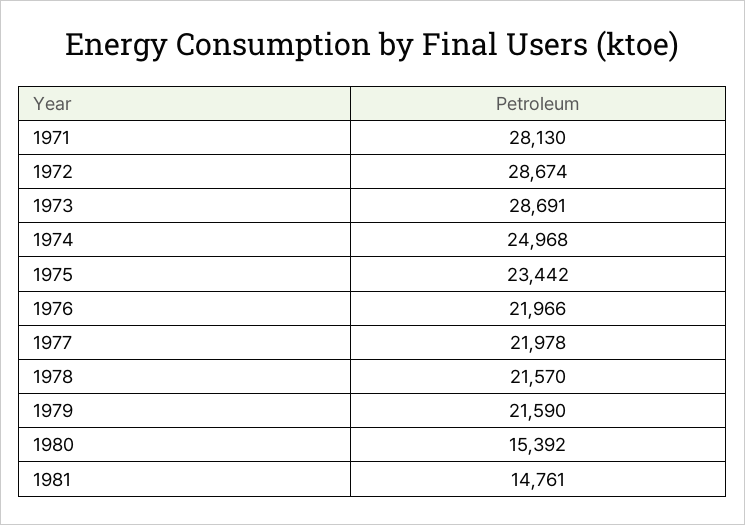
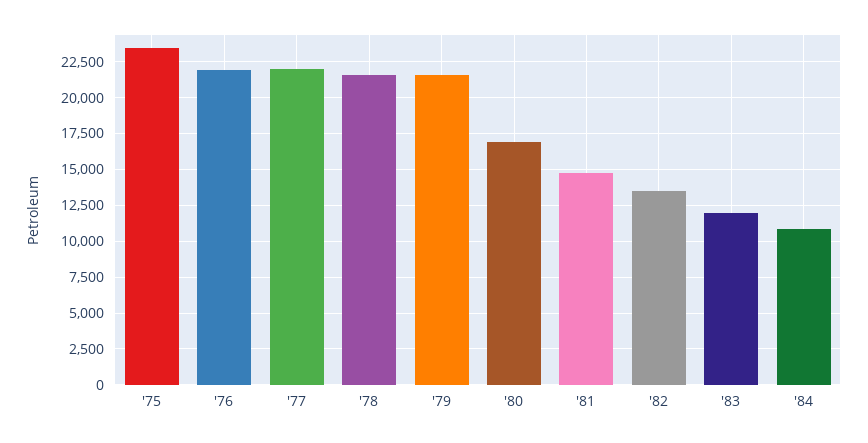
1971: 28130 -> none
1972: 28674 -> none
1973: 28691 -> none
1974: 24968 -> none
1980: 15392 -> 17000
'82: none -> 13500
'83: none -> 12000
'84: none -> 11000

